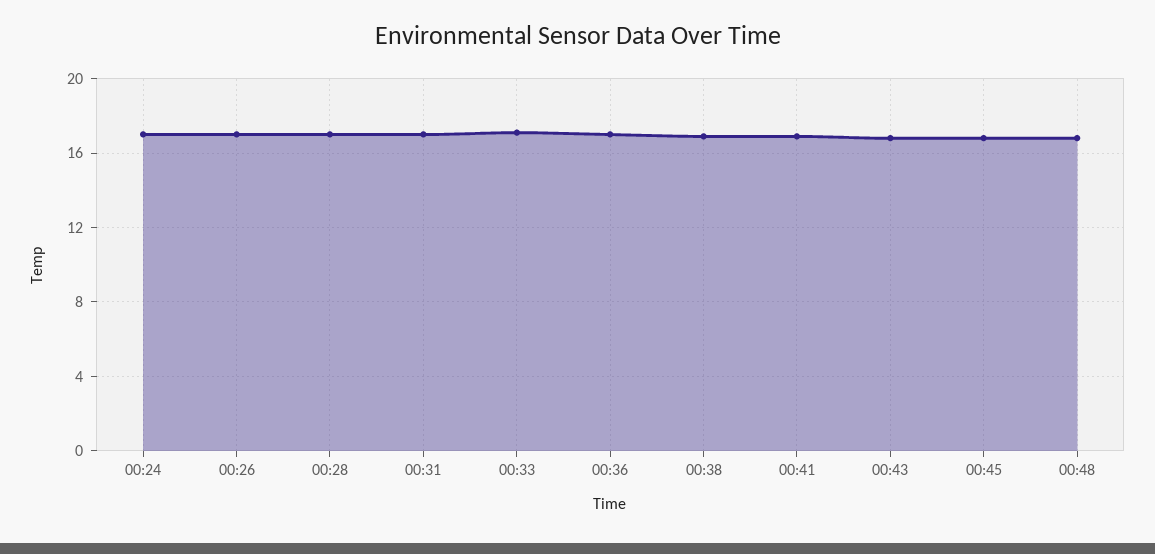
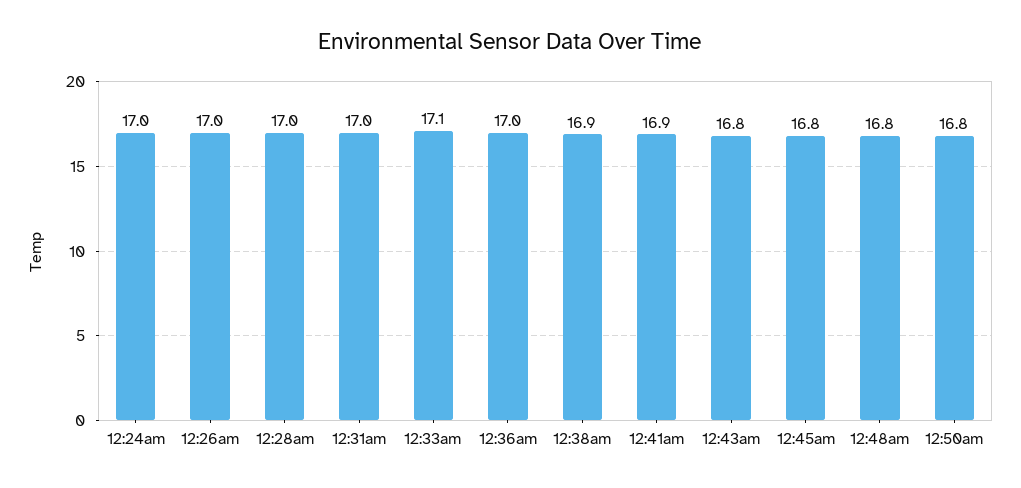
12:50am: none -> 16.8

